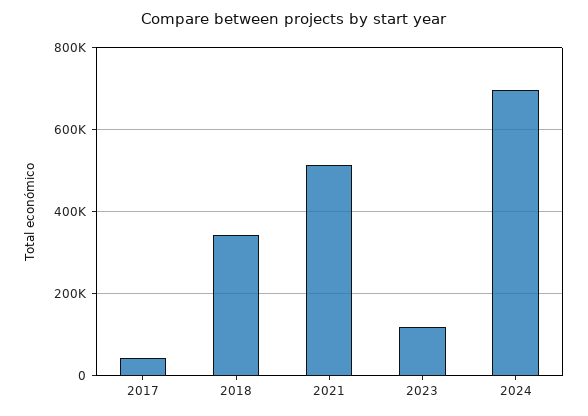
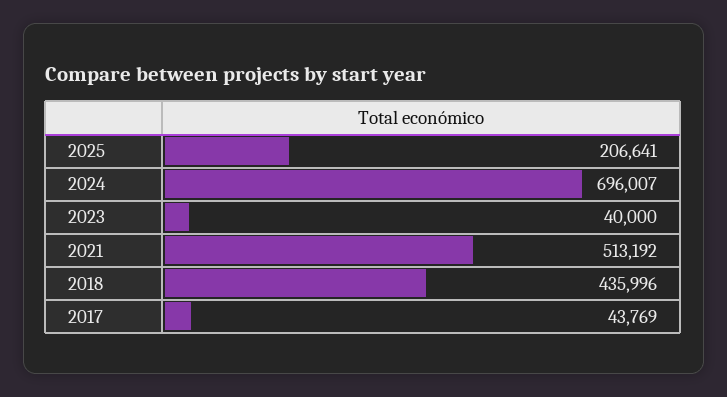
2018: 340000 -> 435996
2023: 120000 -> 40000
2025: none -> 206641

